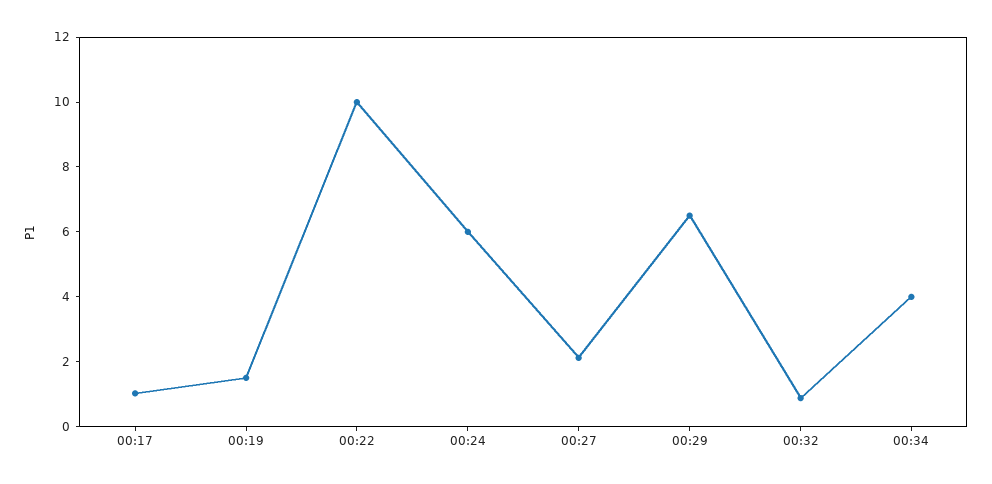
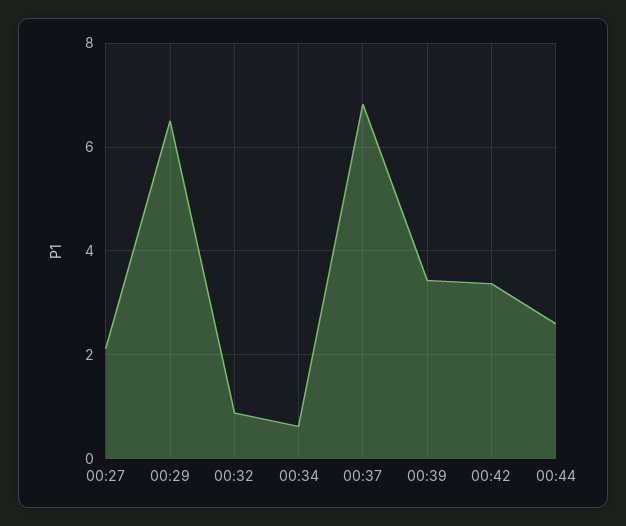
00:17: 1 -> none
00:19: 1.5 -> none
00:22: 10 -> none
00:24: 6 -> none
00:34: 4 -> 0.6
00:37: none -> 6.8
00:39: none -> 3.4
00:42: none -> 3.4
00:44: none -> 2.6

